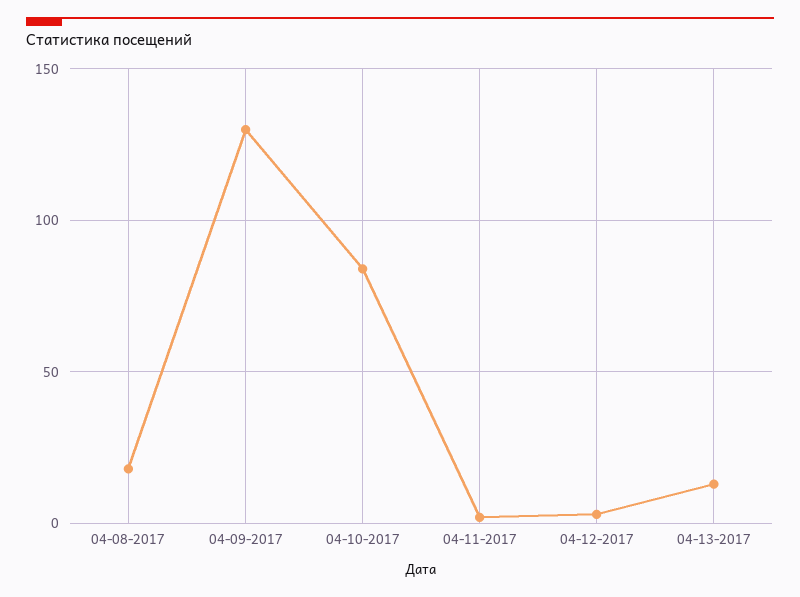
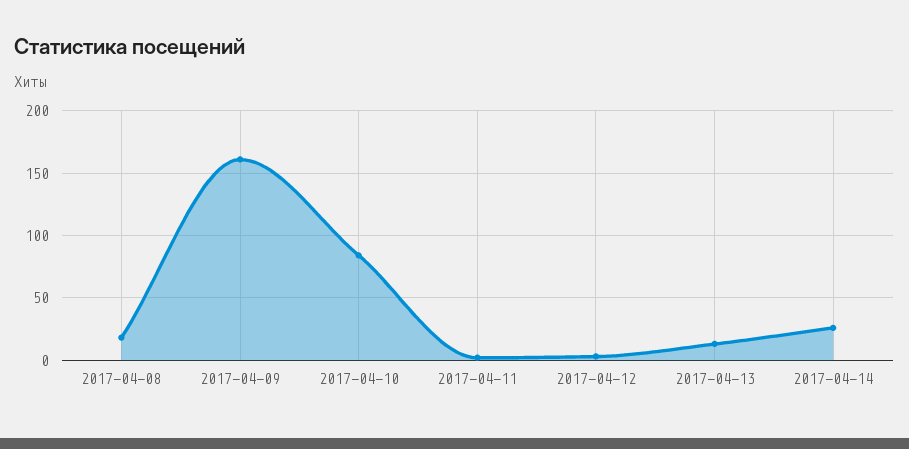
04-09-2017: 130 -> 160
2017-04-14: none -> 25

